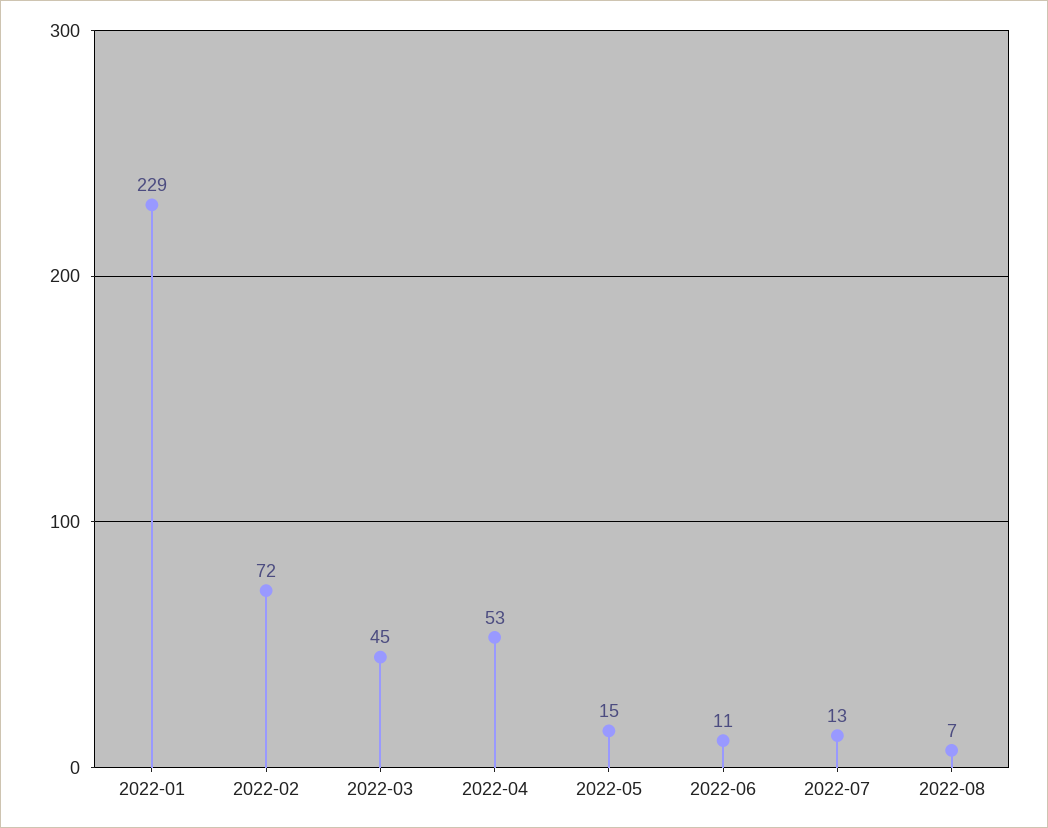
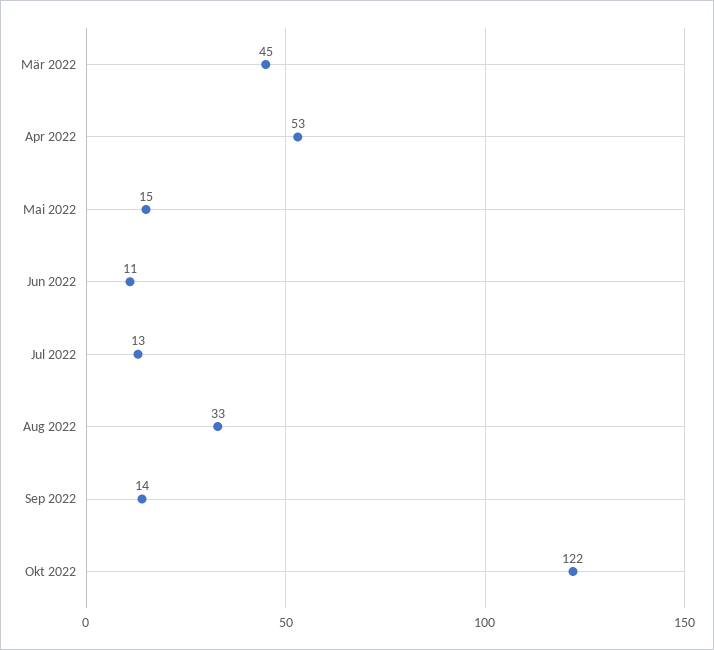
2022-01: 229 -> none
2022-02: 72 -> none
2022-08: 7 -> 33
Sep 2022: none -> 14
Okt 2022: none -> 122

